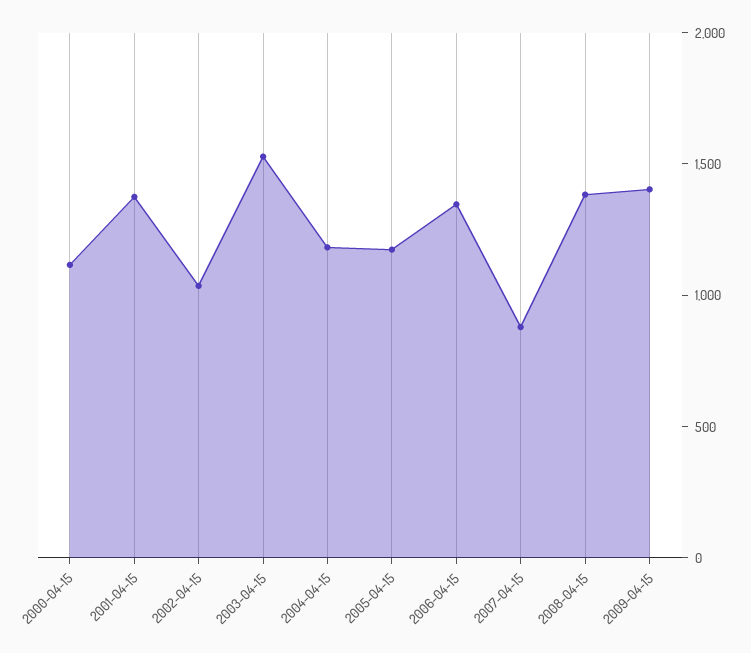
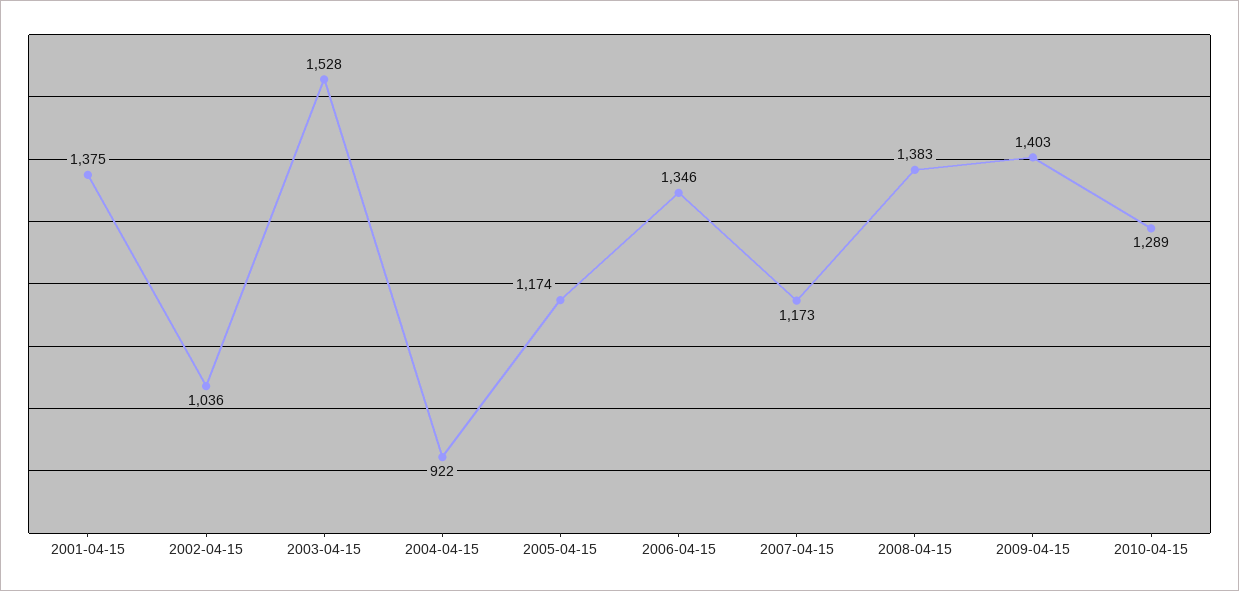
2000-04-15: 1100 -> none
2004-04-15: 1200 -> 922
2007-04-15: 900 -> 1173
2010-04-15: none -> 1289

